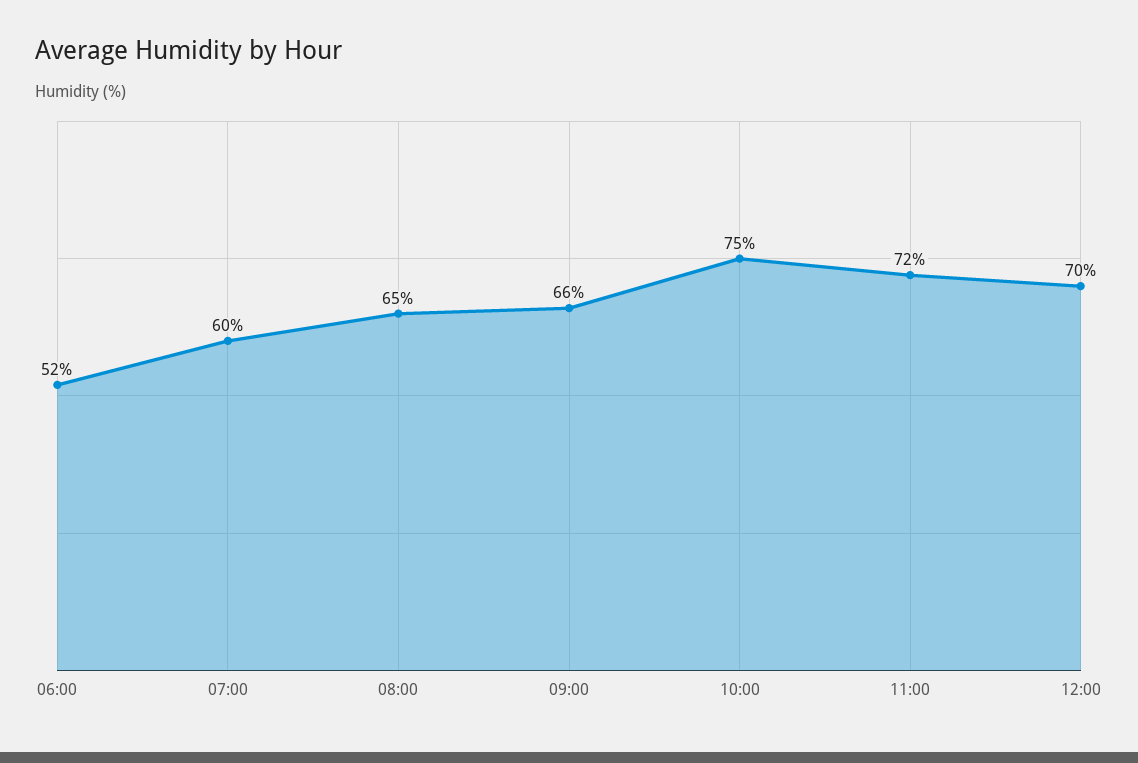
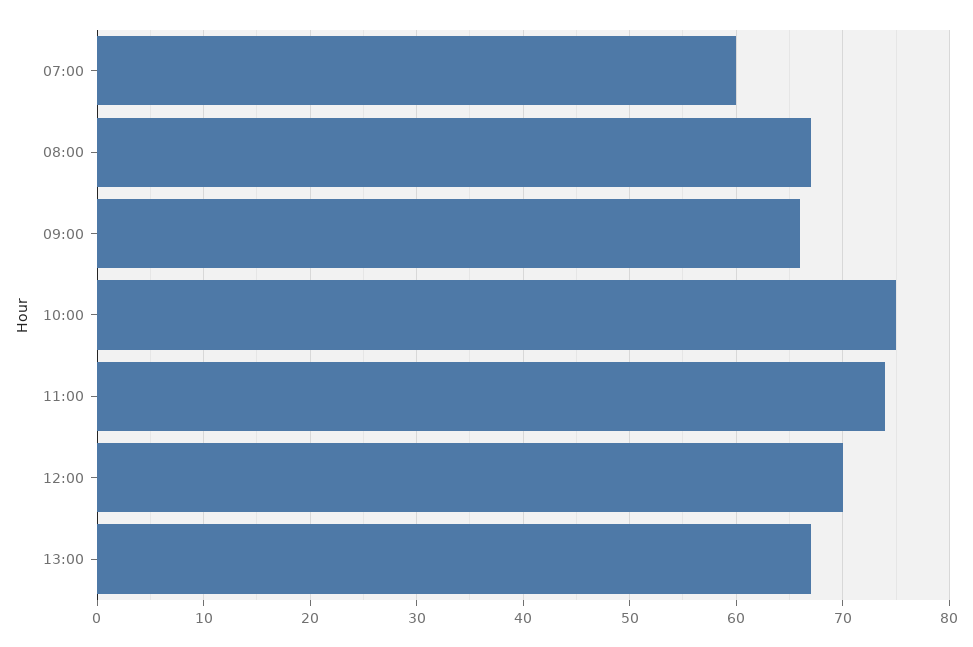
06:00: 52 -> none
08:00: 65 -> 67
11:00: 72 -> 74
13:00: none -> 67

